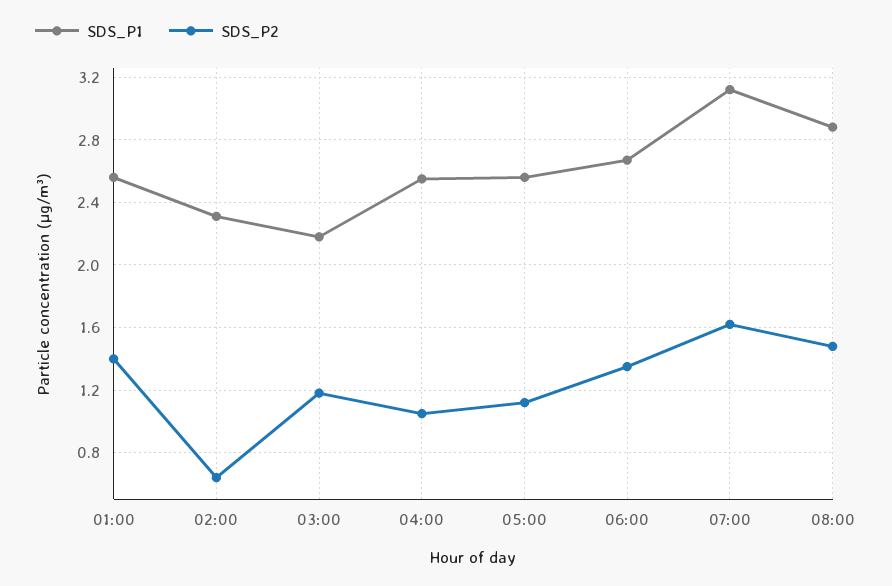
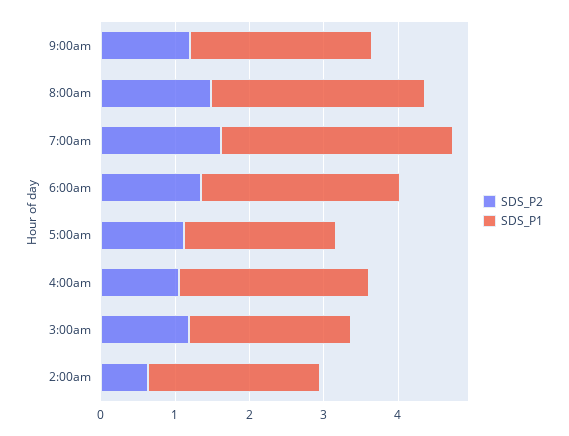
SDS_P1, 01:00: 2.55 -> none
SDS_P2, 01:00: 1.4 -> none
SDS_P1, 05:00: 2.55 -> 2
SDS_P2, 9:00am: none -> 1.2
SDS_P1, 9:00am: none -> 2.4

